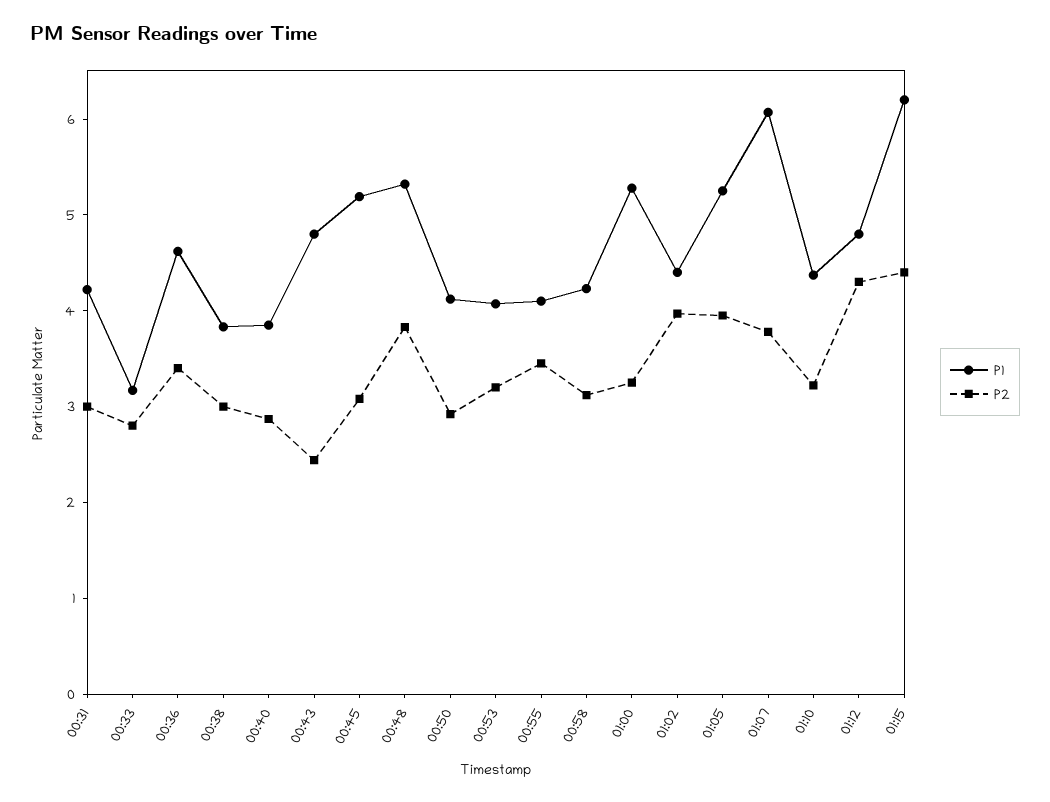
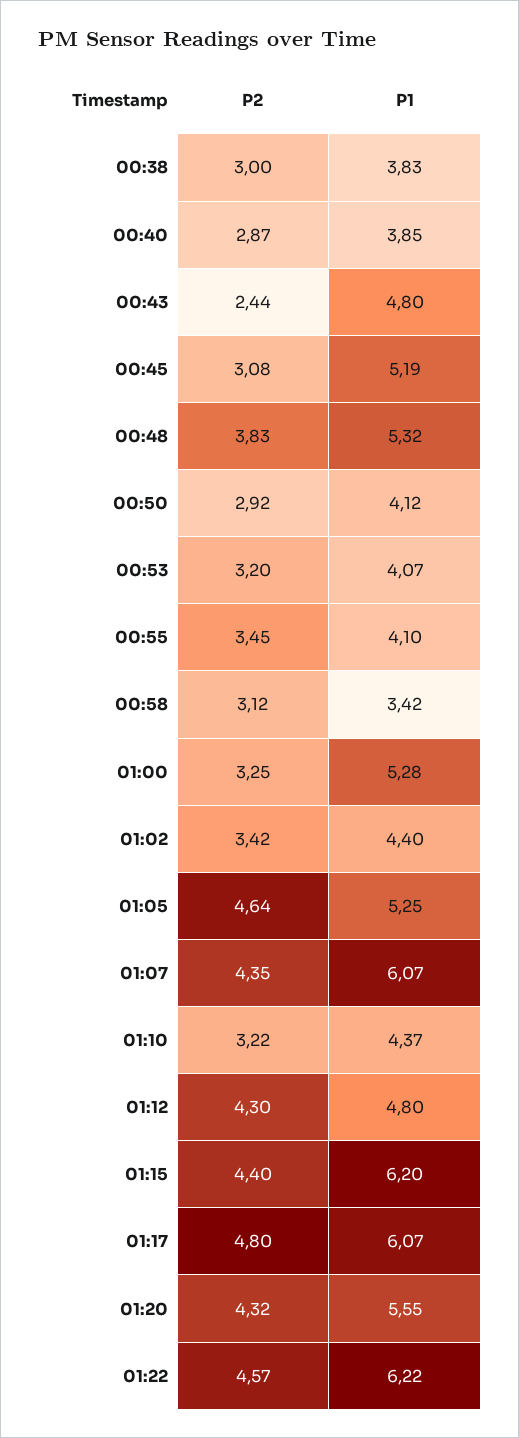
P1, 00:31: 4.2 -> none
P2, 00:31: 3 -> none
P1, 00:33: 3.2 -> none
P2, 00:33: 2.8 -> none
P1, 00:36: 4.6 -> none
P2, 00:36: 3.4 -> none
P1, 00:58: 4.2 -> 3.42
P2, 01:02: 4 -> 3.42
P2, 01:05: 4 -> 4.64
P2, 01:07: 3.8 -> 4.35
P2, 01:17: none -> 4.8
P1, 01:17: none -> 6.07
P2, 01:20: none -> 4.32
P1, 01:20: none -> 5.55
P2, 01:22: none -> 4.57
P1, 01:22: none -> 6.22

